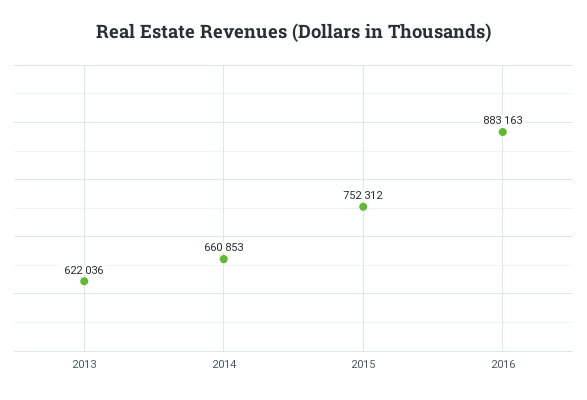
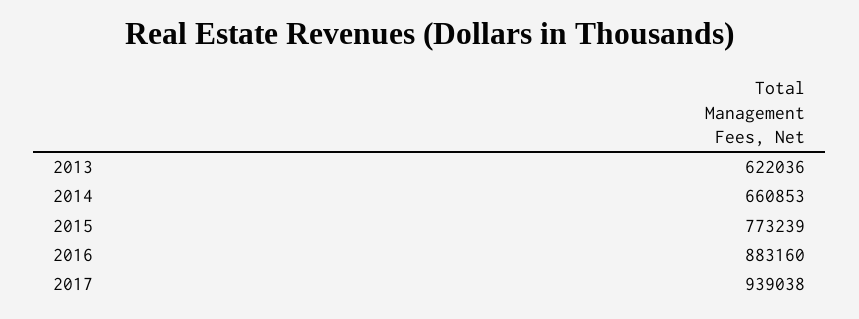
2015: 752312 -> 773239
2016: 883163 -> 883160
2017: none -> 939038

